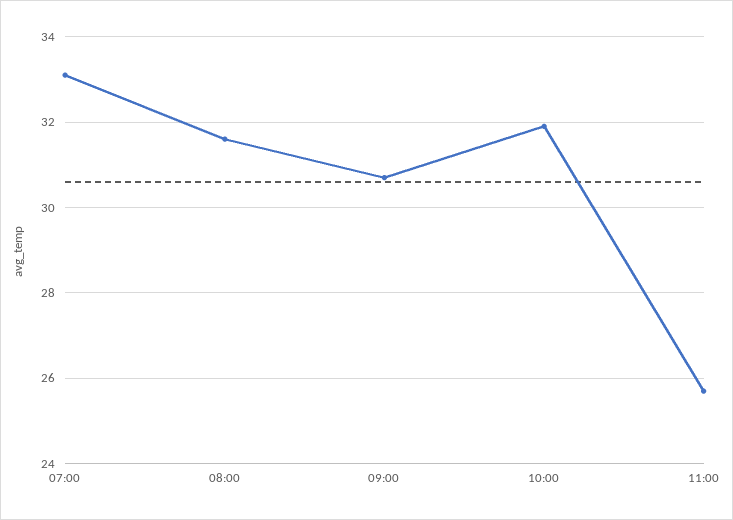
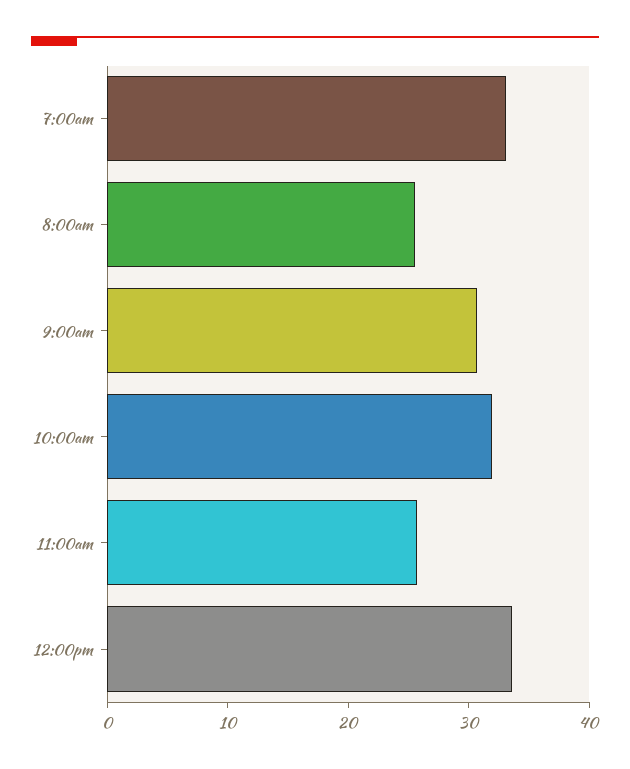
08:00: 31.5 -> 26
12:00pm: none -> 34

